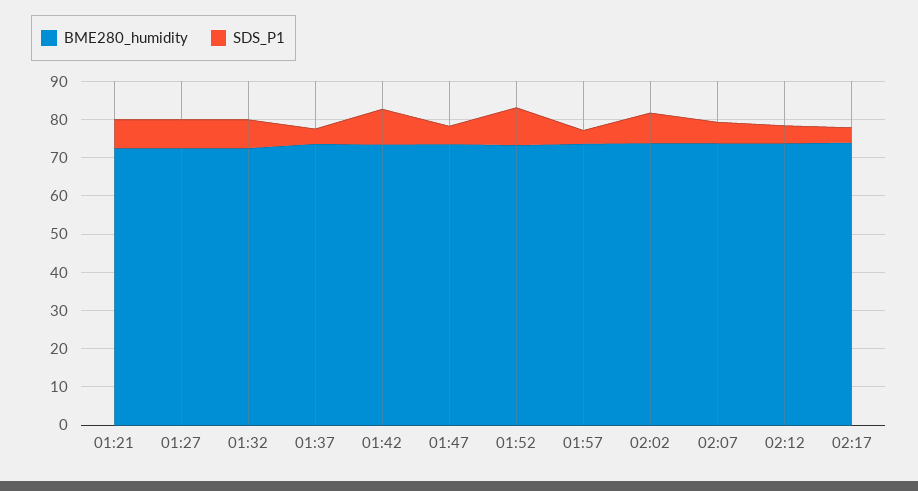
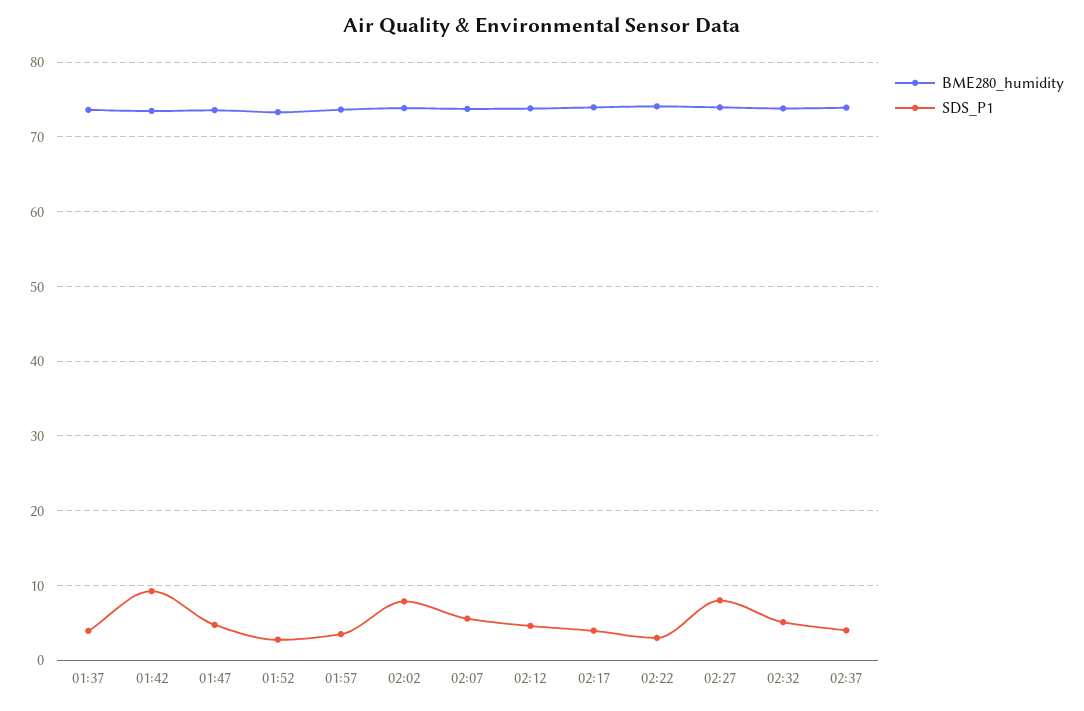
BME280_humidity, 01:21: 72.5 -> none
SDS_P1, 01:21: 7.5 -> none
BME280_humidity, 01:27: 72.5 -> none
SDS_P1, 01:27: 7.5 -> none
BME280_humidity, 01:32: 72.5 -> none
SDS_P1, 01:32: 7.5 -> none
SDS_P1, 01:52: 10 -> 3
BME280_humidity, 02:22: none -> 74
SDS_P1, 02:22: none -> 3
BME280_humidity, 02:27: none -> 74
SDS_P1, 02:27: none -> 8
BME280_humidity, 02:32: none -> 74
SDS_P1, 02:32: none -> 5
BME280_humidity, 02:37: none -> 74
SDS_P1, 02:37: none -> 4

